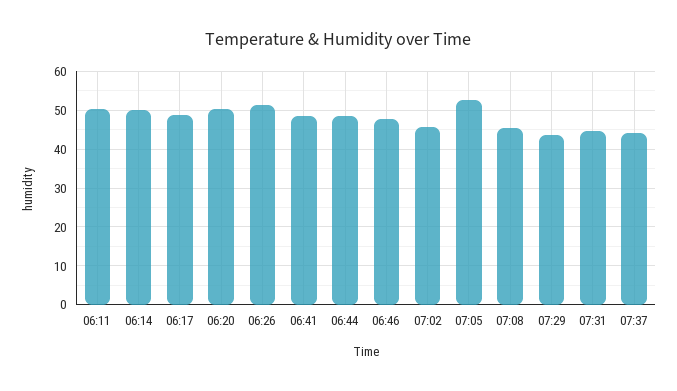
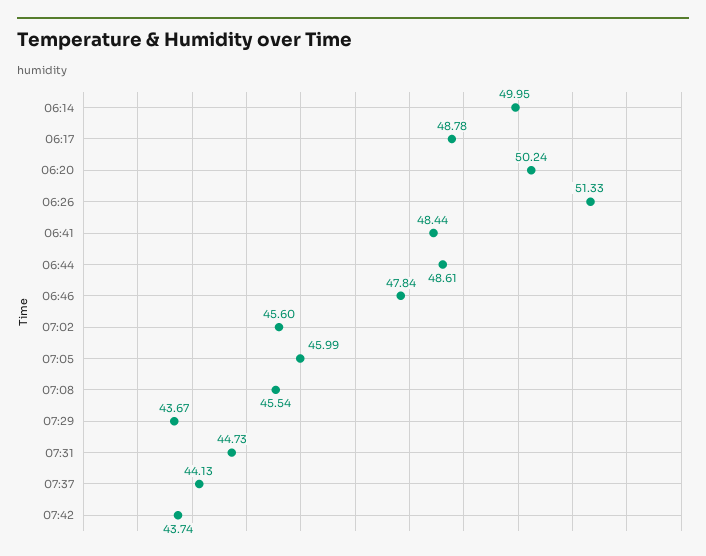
06:11: 50 -> none
07:05: 52 -> 45.99
07:42: none -> 43.74

